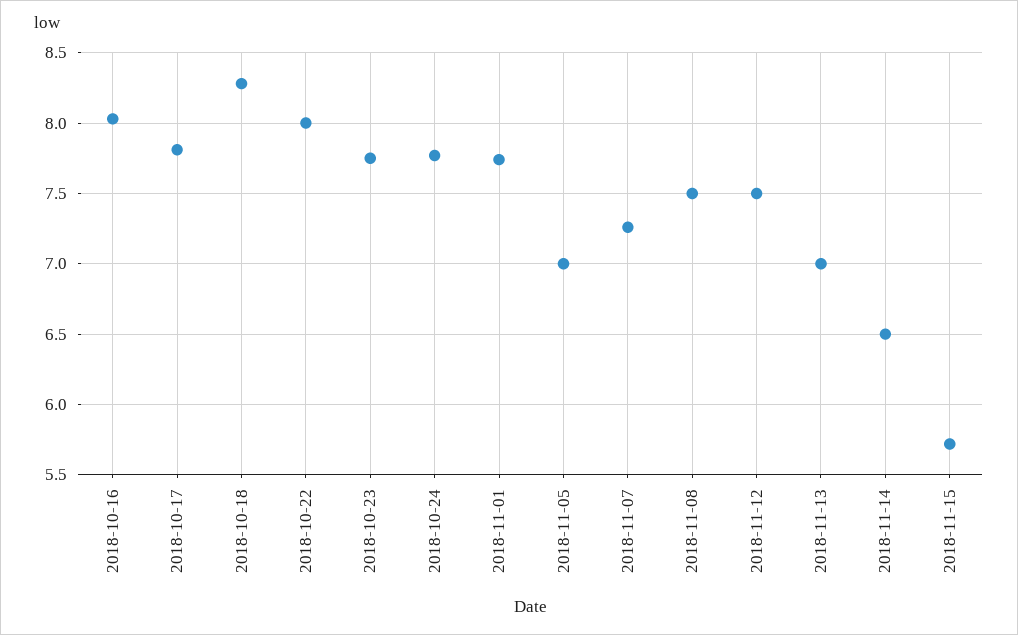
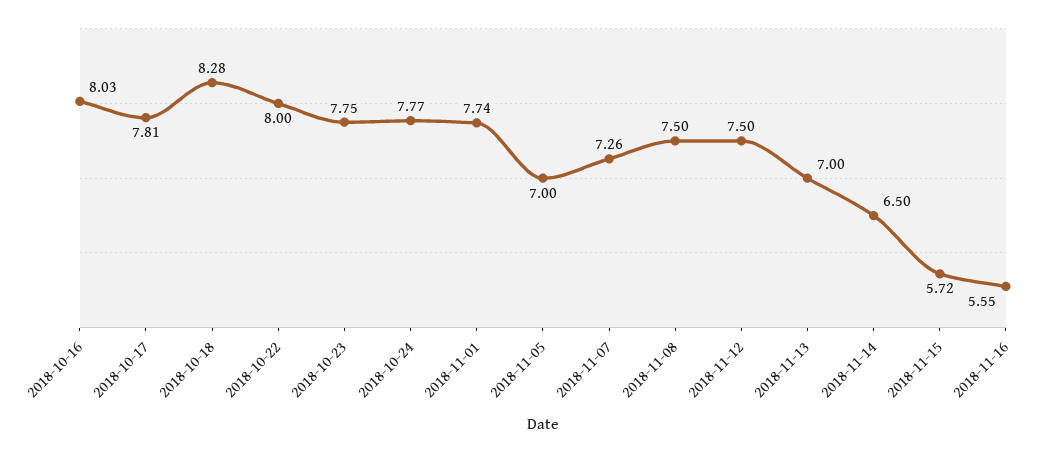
2018-11-16: none -> 5.55

